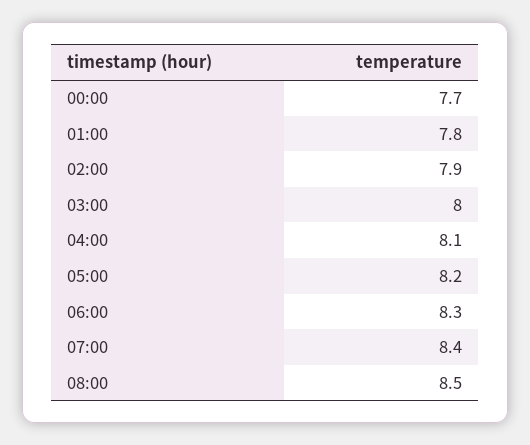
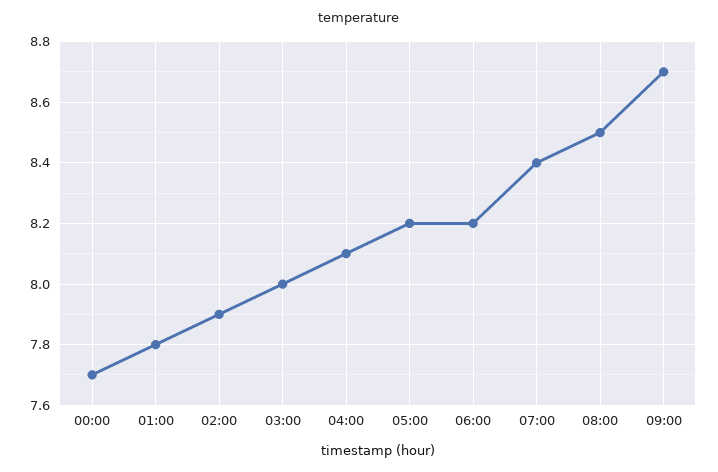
06:00: 8.3 -> 8.2
09:00: none -> 8.7

